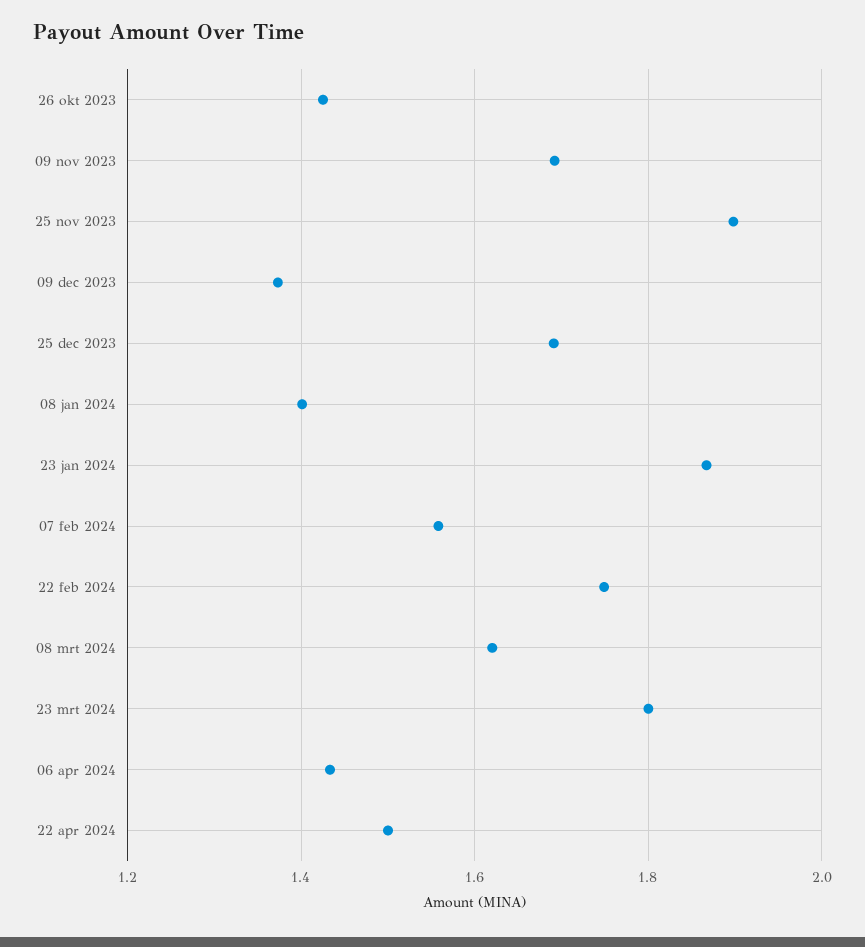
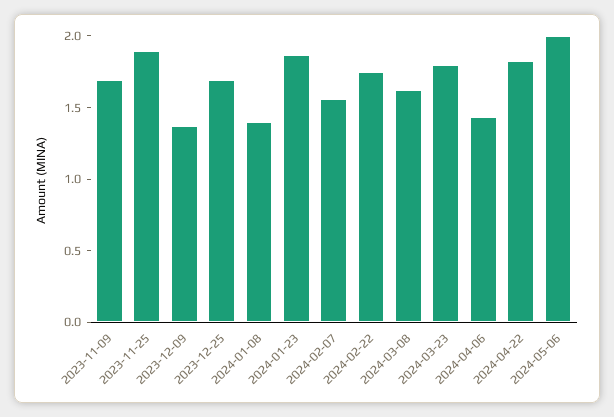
26 okt 2023: 1.42 -> none
22 apr 2024: 1.5 -> 1.8
2024-05-06: none -> 2

